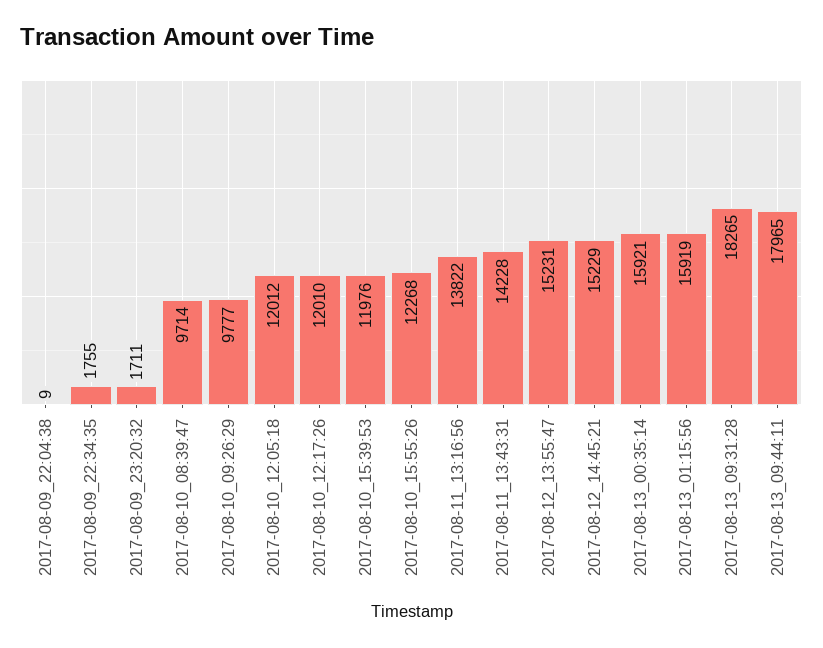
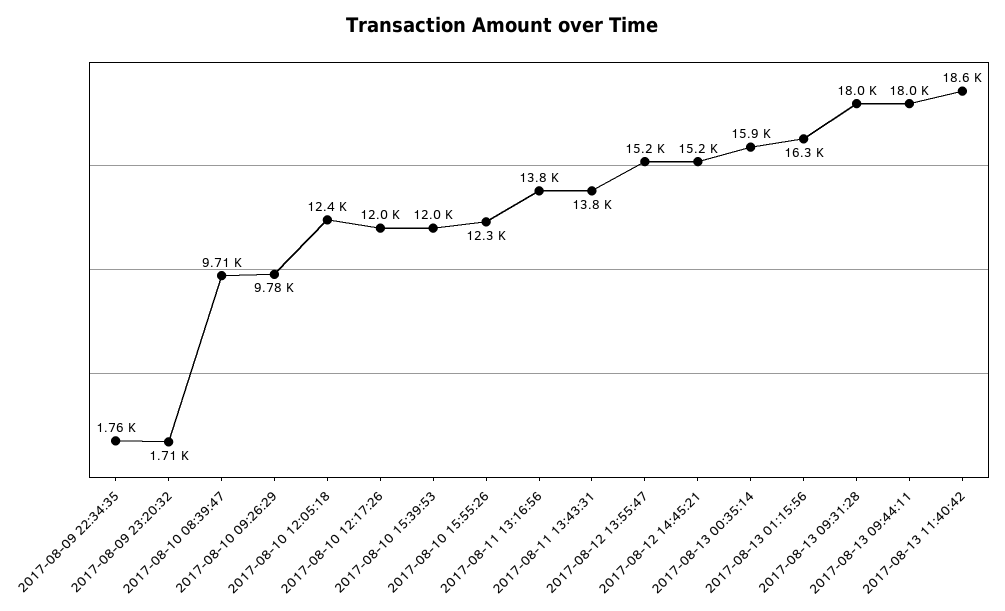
2017-08-09_22:04:38: 9 -> none
2017-08-10_12:05:18: 12012 -> 12400
2017-08-11_13:43:31: 14228 -> 13800
2017-08-13_01:15:56: 15919 -> 16300
2017-08-13_09:31:28: 18265 -> 18000
2017-08-13 11:40:42: none -> 18600

